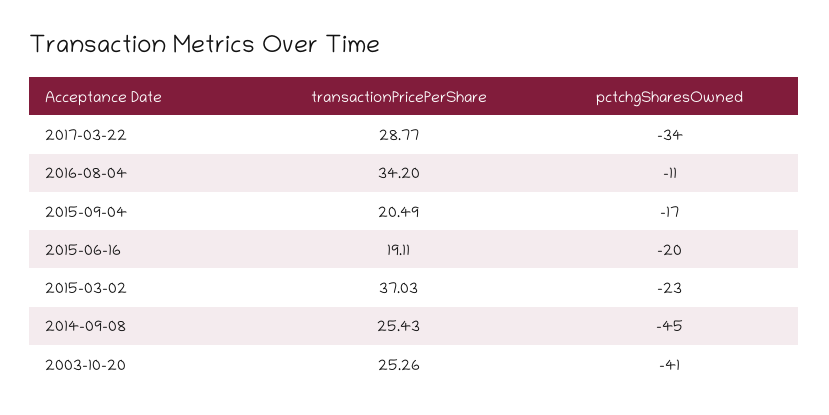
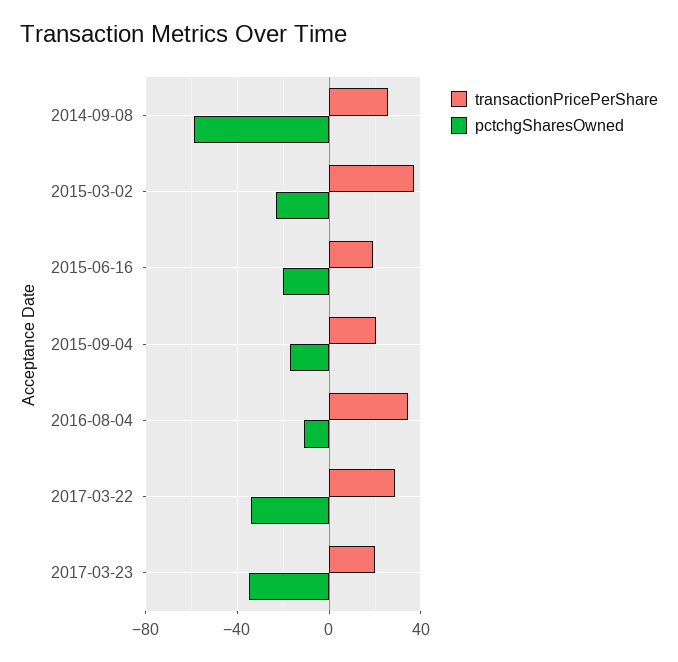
pctchgSharesOwned, 2014-09-08: -45 -> -60
transactionPricePerShare, 2003-10-20: 25.26 -> none
pctchgSharesOwned, 2003-10-20: -41 -> none
transactionPricePerShare, 2017-03-23: none -> 20
pctchgSharesOwned, 2017-03-23: none -> -35

